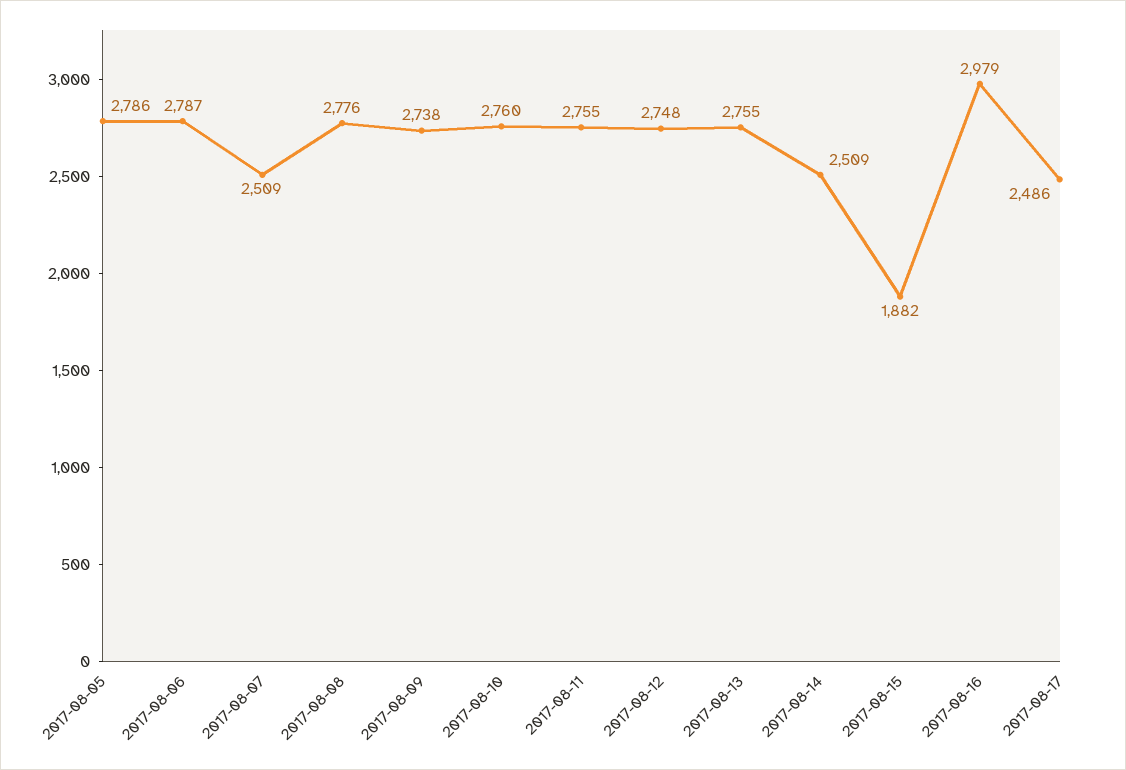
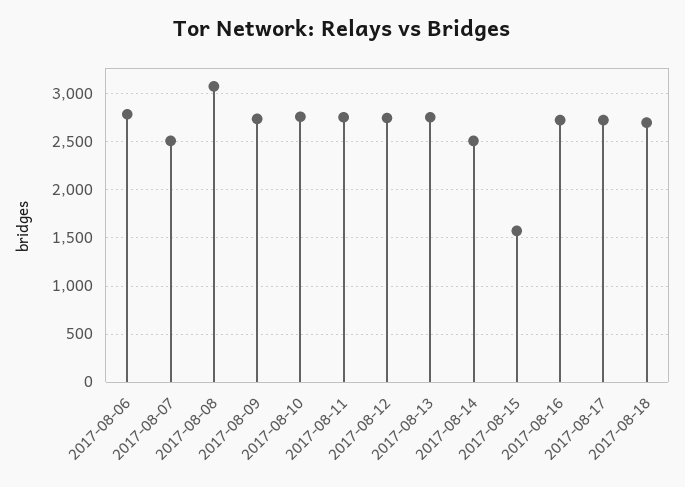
2017-08-05: 2786 -> none
2017-08-08: 2776 -> 3100
2017-08-15: 1882 -> 1600
2017-08-16: 2979 -> 2700
2017-08-17: 2486 -> 2700
2017-08-18: none -> 2700

